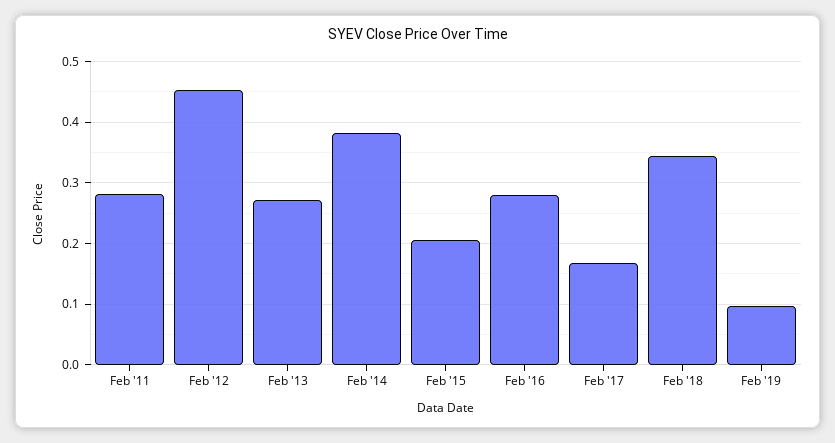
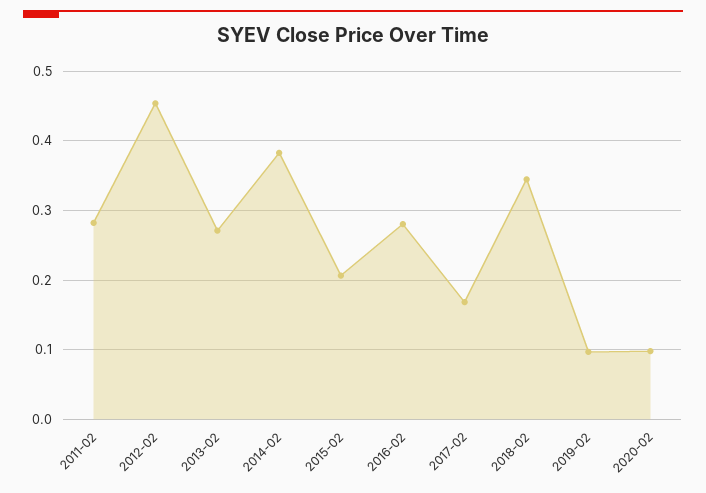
2020-02: none -> 0.1

